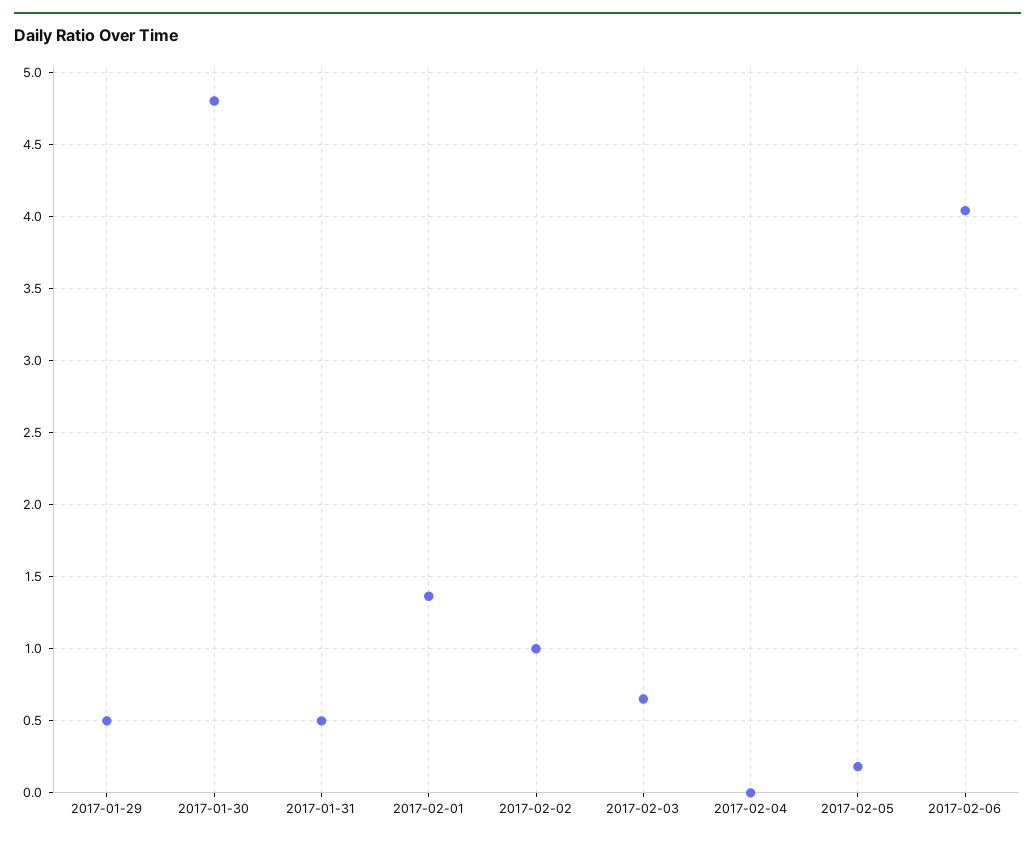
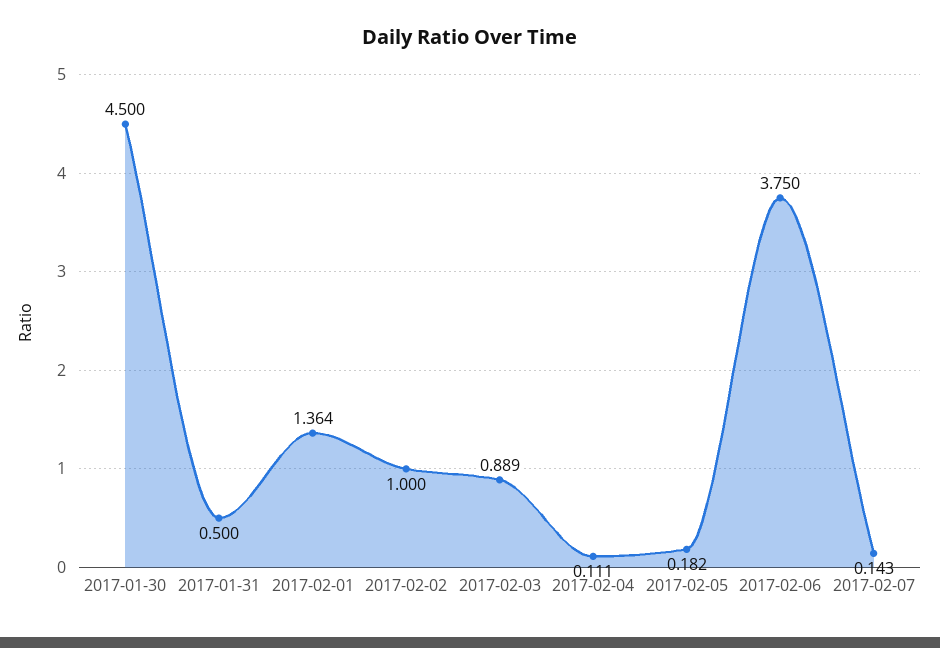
2017-01-29: 0.5 -> none
2017-01-30: 4.8 -> 4.5
2017-02-03: 0.65 -> 0.889
2017-02-04: 0 -> 0.111
2017-02-06: 4.05 -> 3.75
2017-02-07: none -> 0.143

